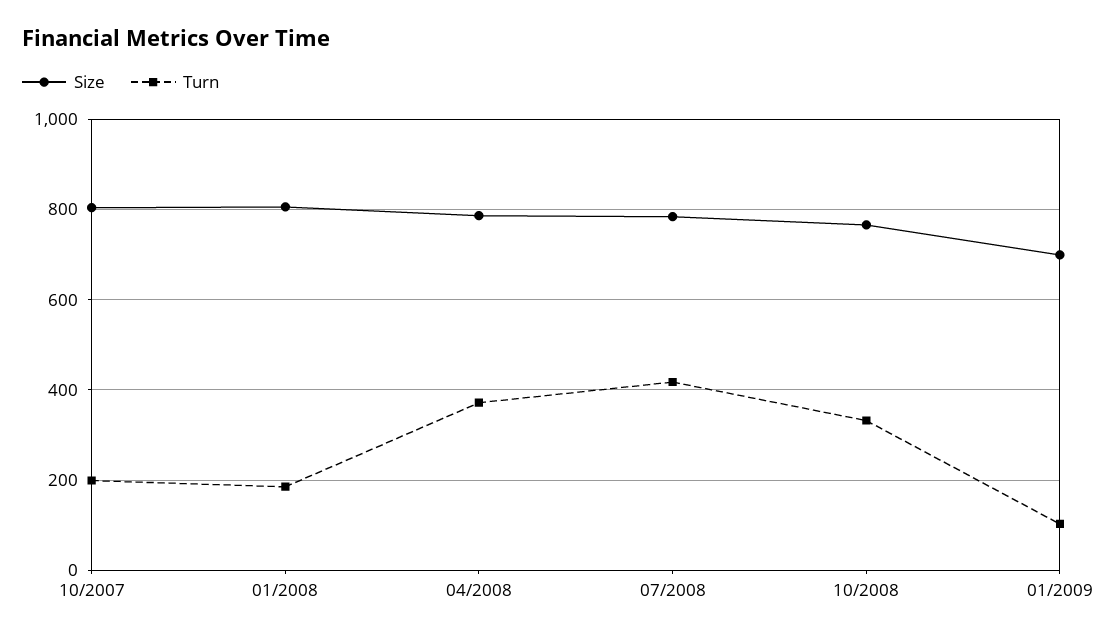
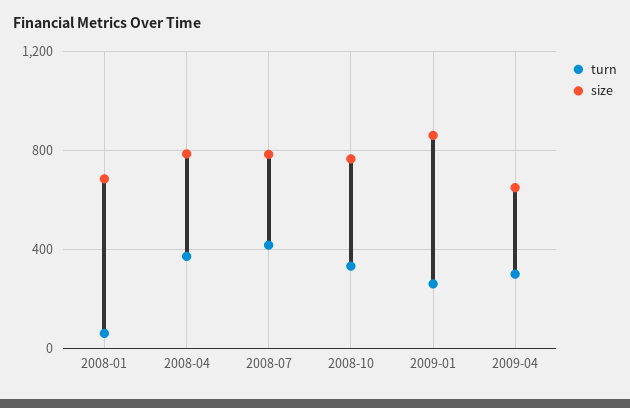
Size, 10/2007: 800 -> none
Turn, 10/2007: 200 -> none
Size, 01/2008: 800 -> 700
Turn, 01/2008: 180 -> 50
Size, 01/2009: 700 -> 850
Turn, 01/2009: 100 -> 250
Turn, 2009-04: none -> 300
Size, 2009-04: none -> 650

